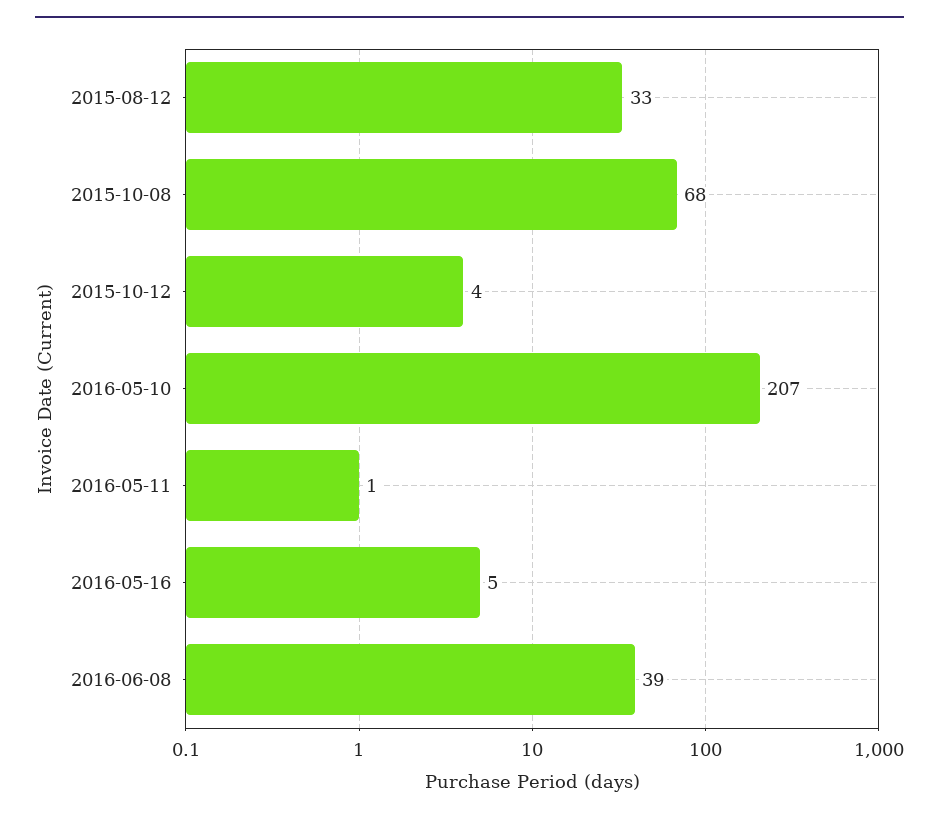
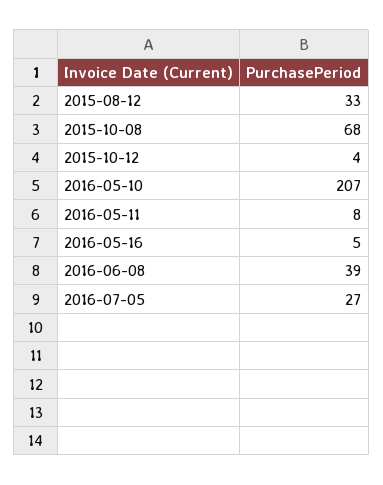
2016-05-11: 1 -> 8
2016-07-05: none -> 27

